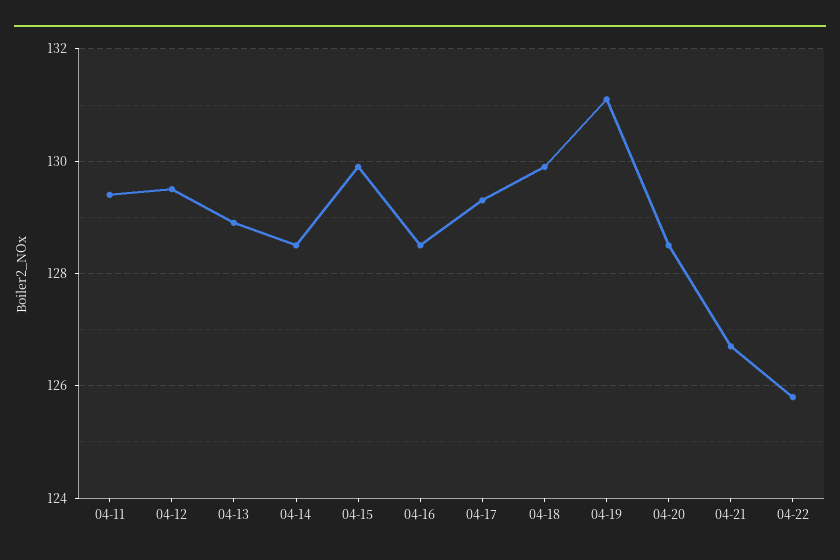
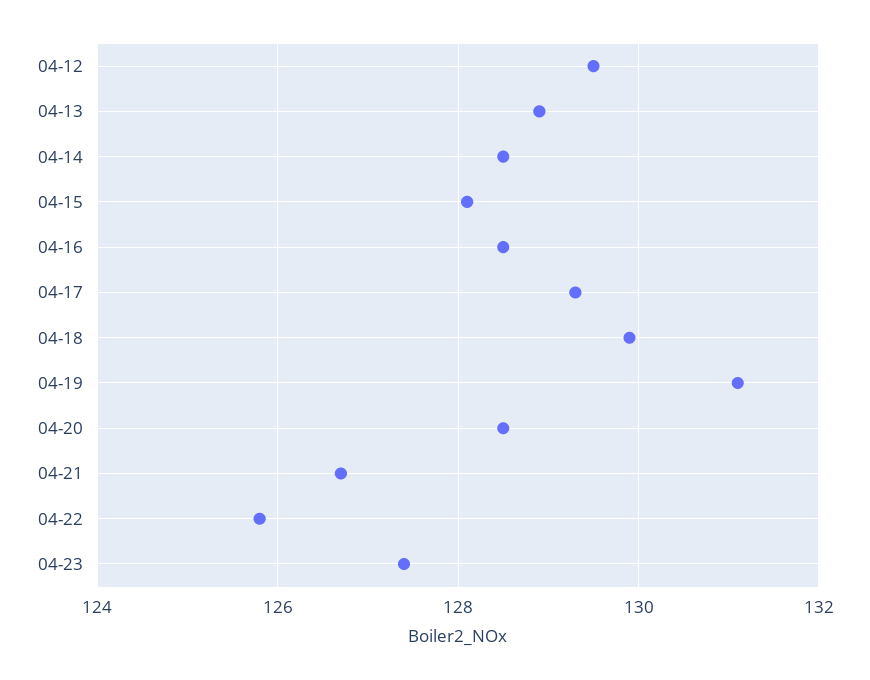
04-11: 129.5 -> none
04-15: 130 -> 128
04-23: none -> 127.5

